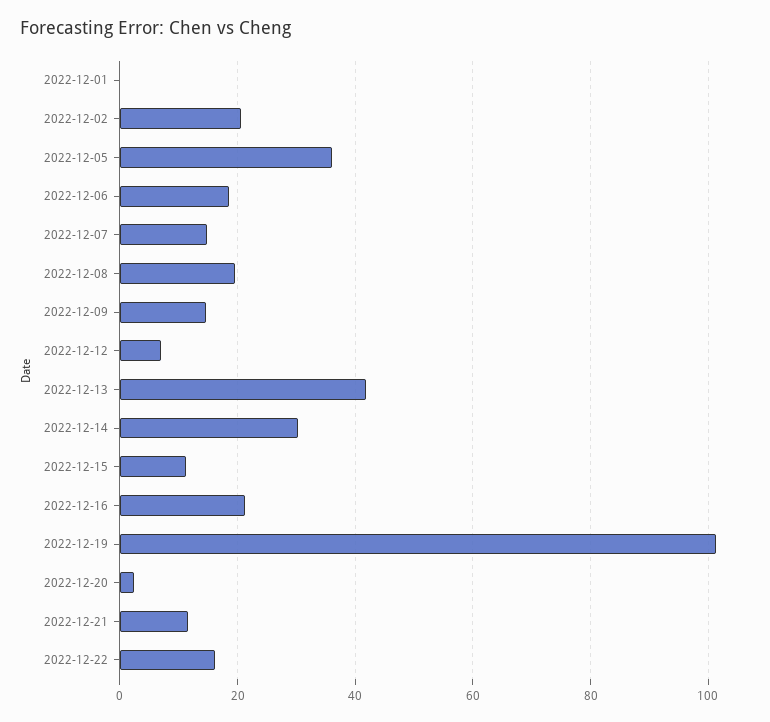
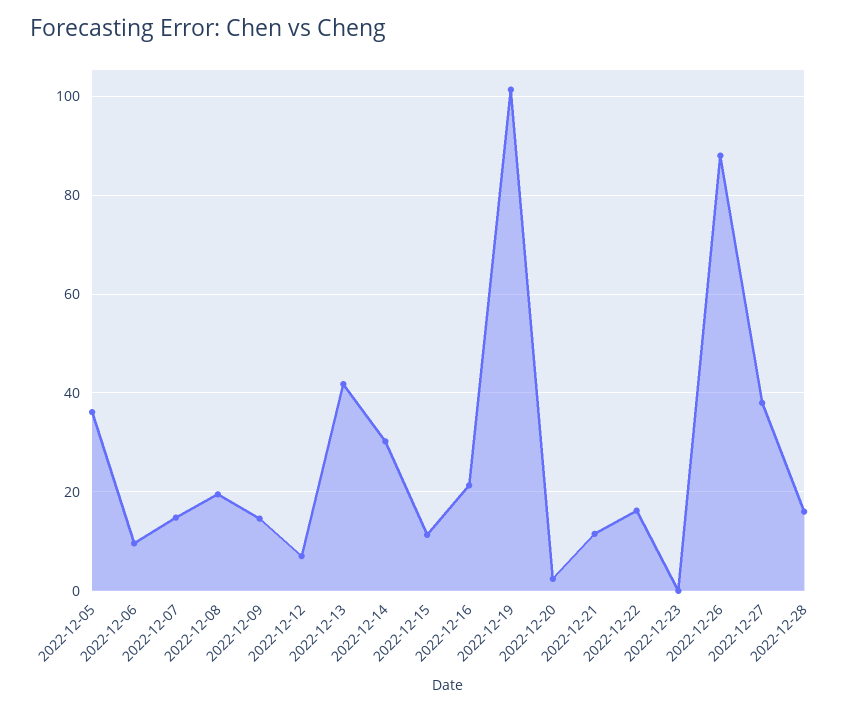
2022-12-01: 0 -> none
2022-12-02: 20 -> none
2022-12-06: 18 -> 10
2022-12-23: none -> 0
2022-12-26: none -> 88
2022-12-27: none -> 38
2022-12-28: none -> 16

